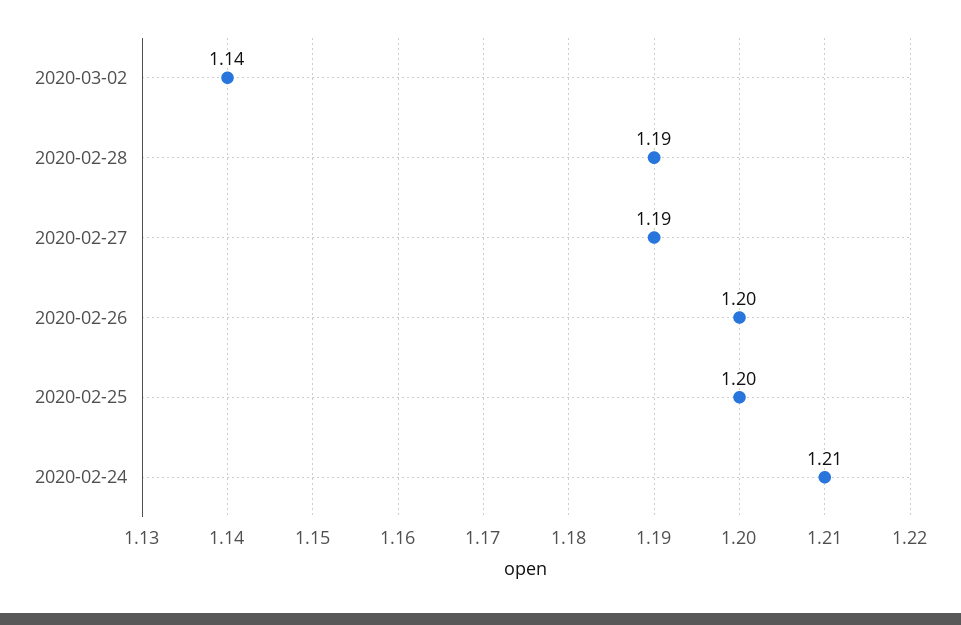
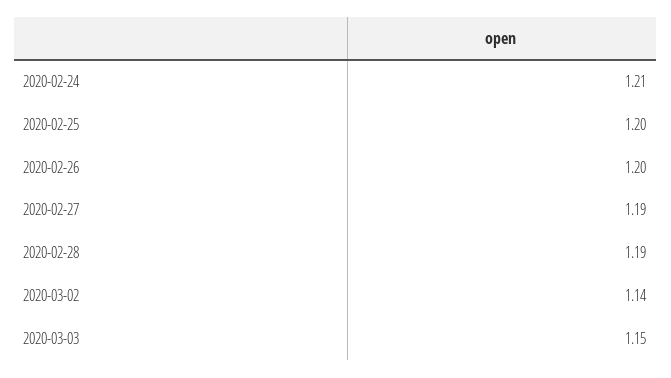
2020-03-03: none -> 1.15

